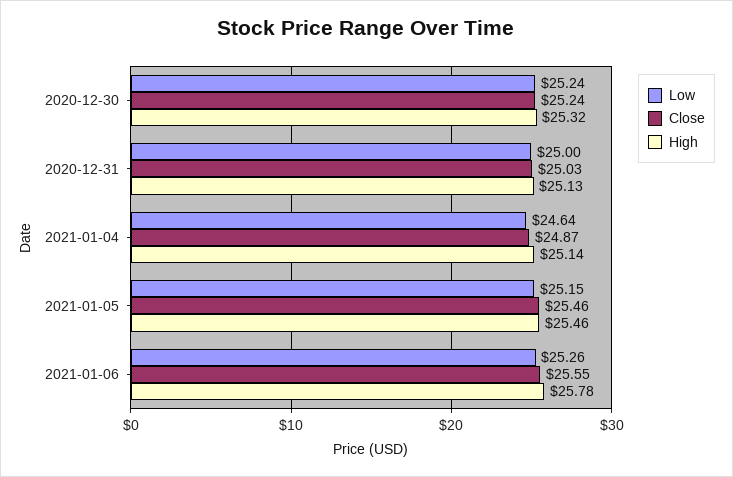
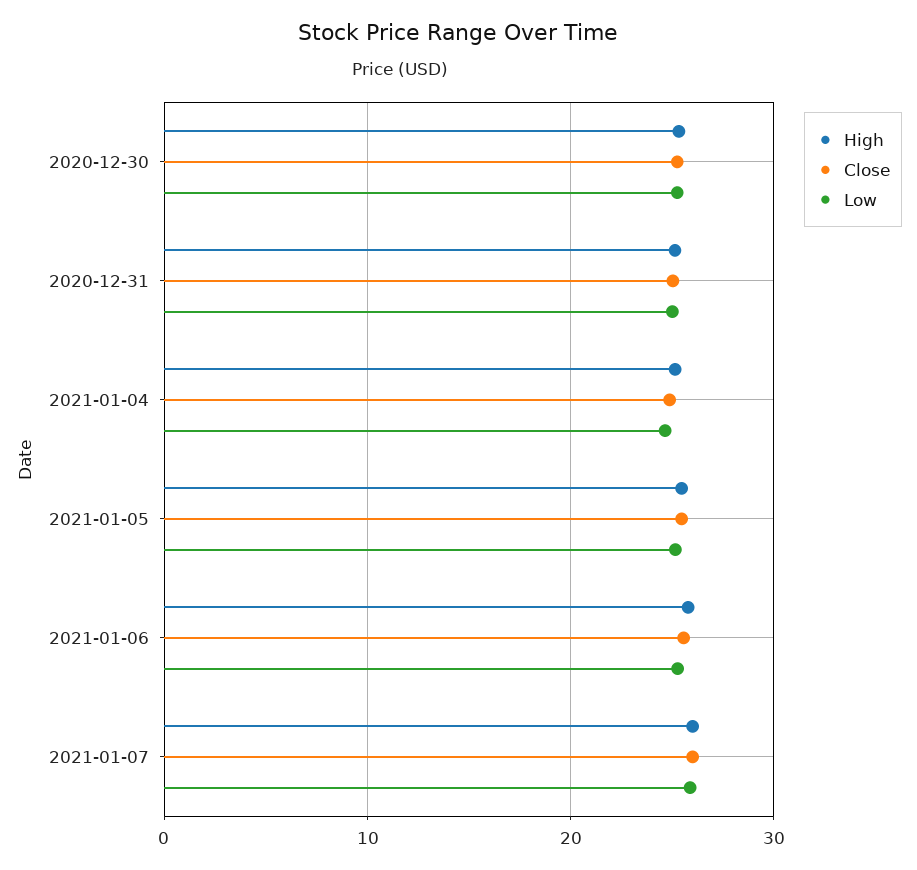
High, 2021-01-07: none -> 26
Close, 2021-01-07: none -> 26
Low, 2021-01-07: none -> 26

